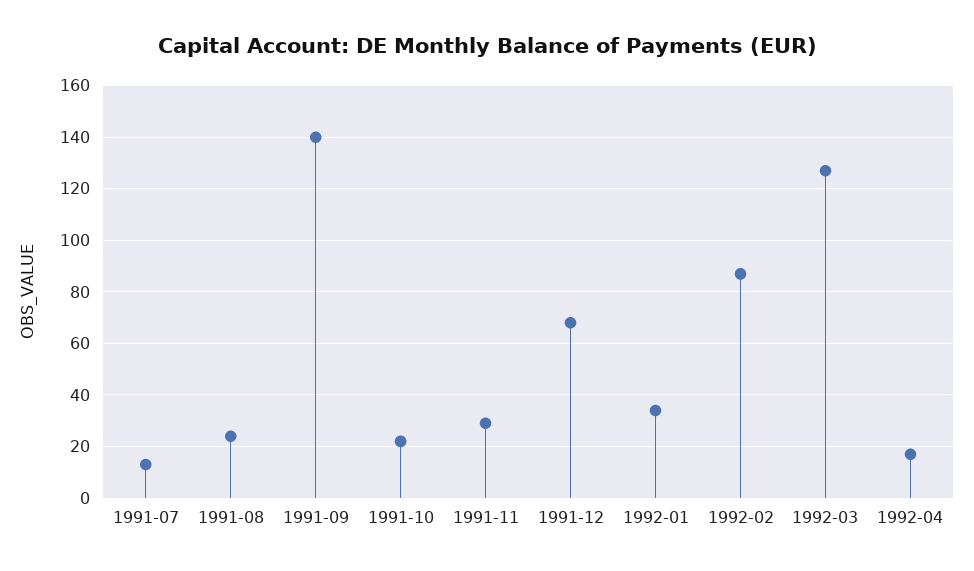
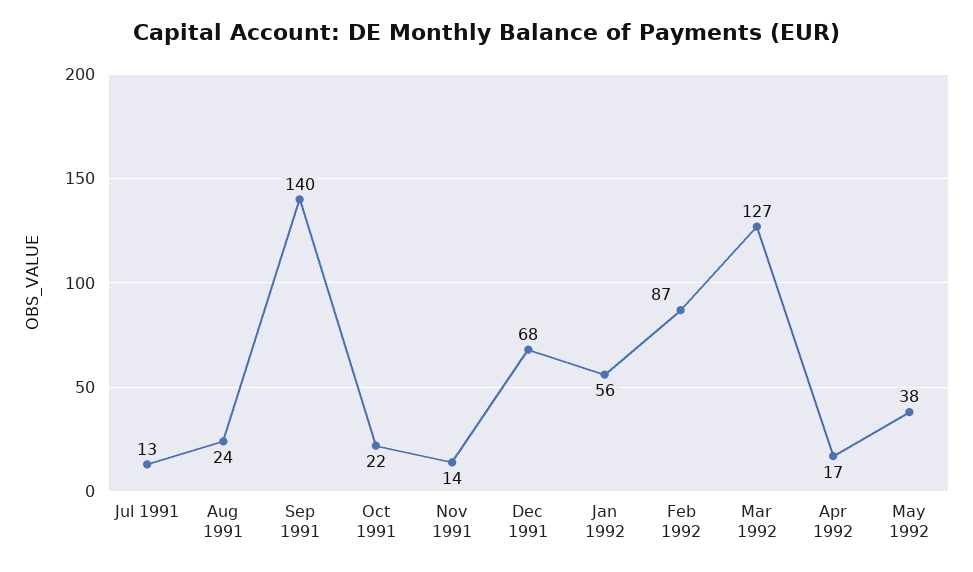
1991-11: 30 -> 14
1992-01: 35 -> 56
May 1992: none -> 38

